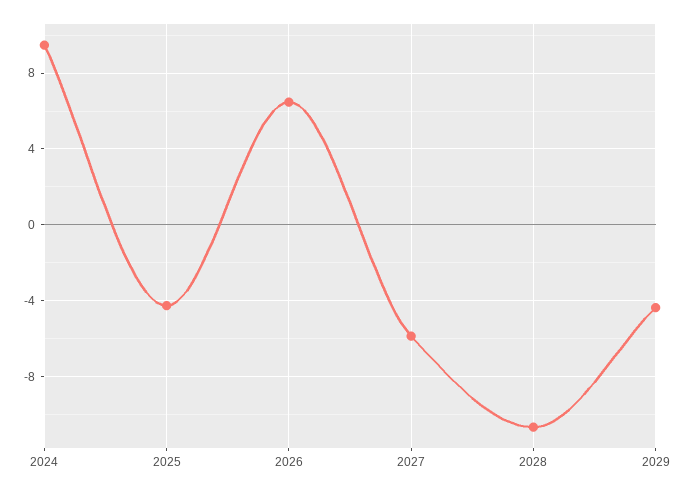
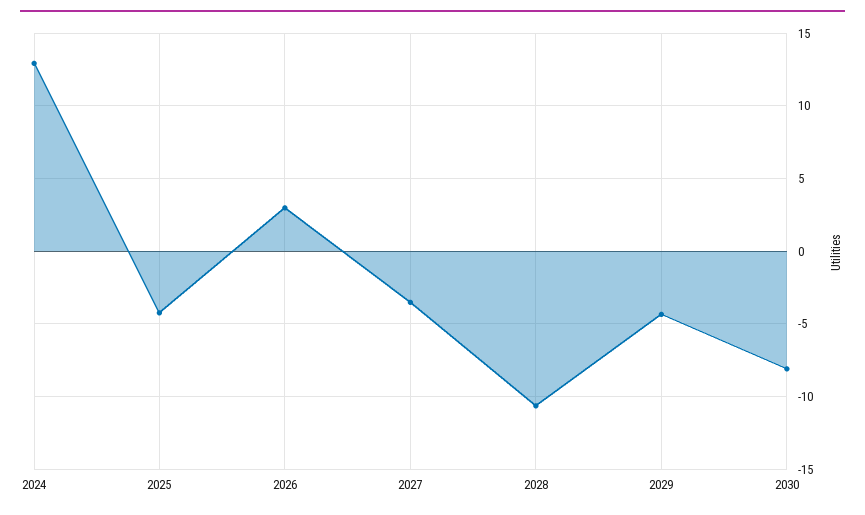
2024: 9.5 -> 13
2026: 6.5 -> 3
2027: -6 -> -3.5
2030: none -> -8

